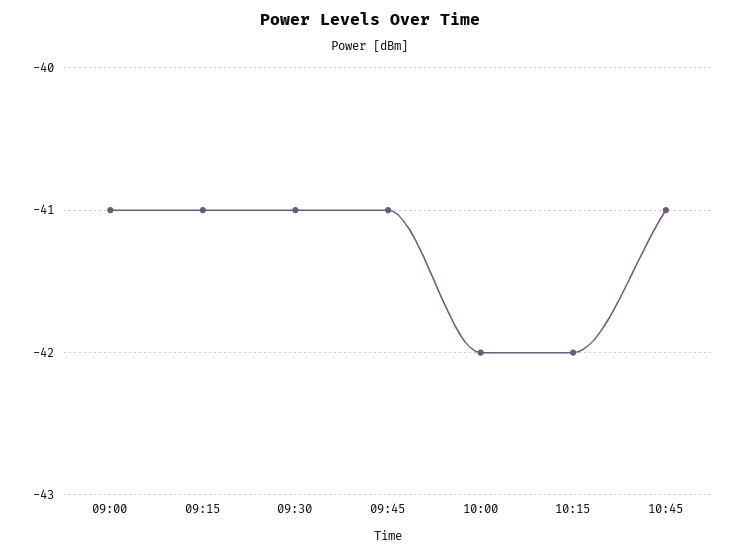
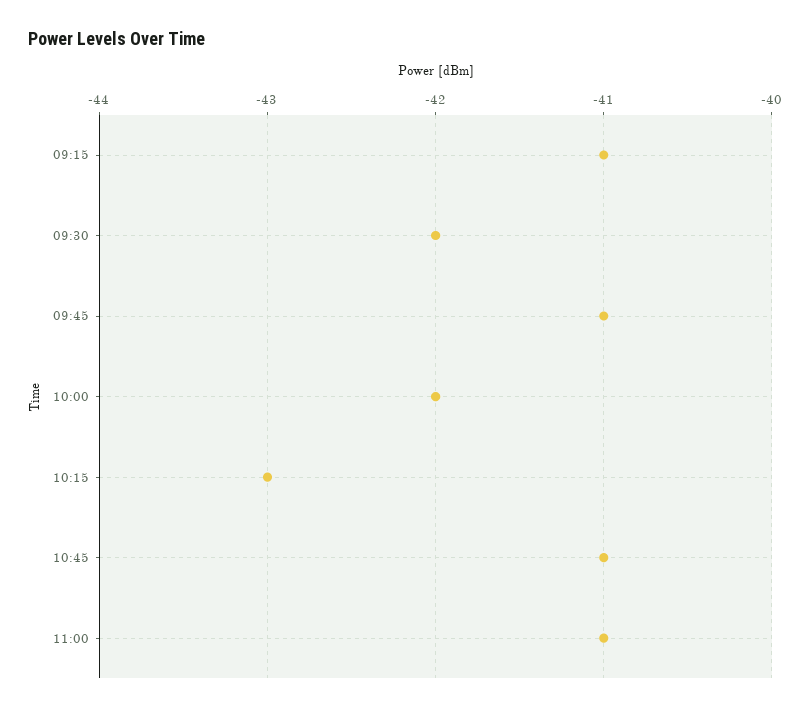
09:00: -41 -> none
09:30: -41 -> -42
10:15: -42 -> -43
11:00: none -> -41

